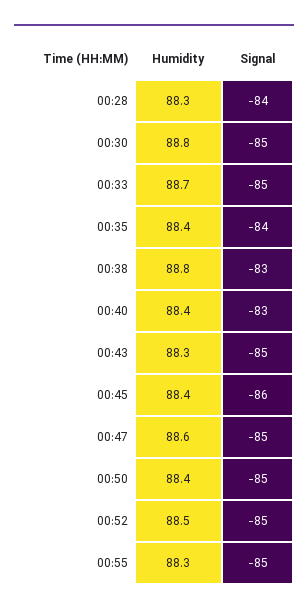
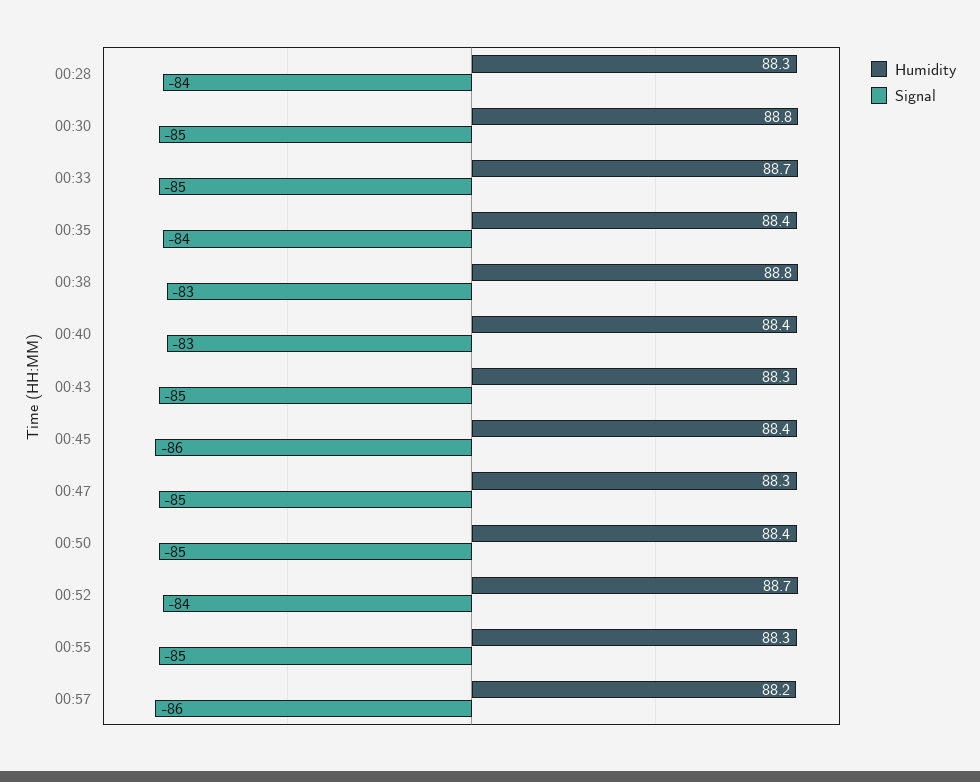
Humidity, 00:47: 88.6 -> 88.3
Humidity, 00:52: 88.5 -> 88.7
Signal, 00:52: -85 -> -84
Humidity, 00:57: none -> 88.2
Signal, 00:57: none -> -86

